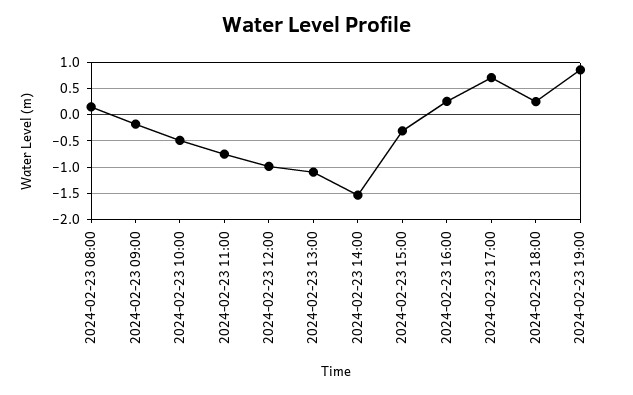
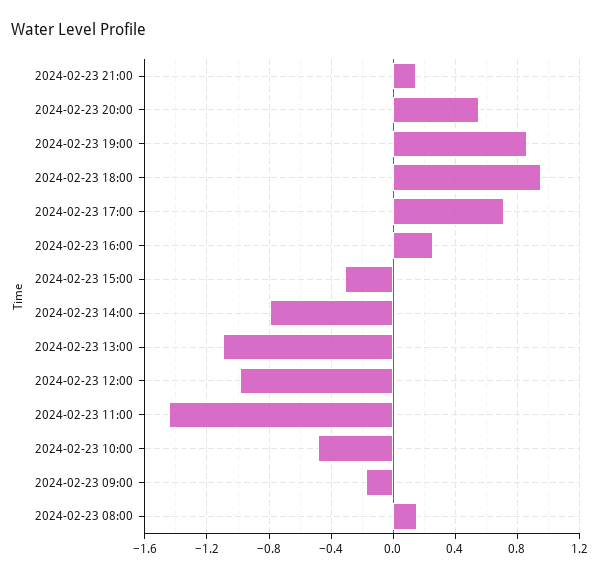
2024-02-23 11:00: -0.75 -> -1.45
2024-02-23 14:00: -1.5 -> -0.8
2024-02-23 18:00: 0.25 -> 0.95
2024-02-23 21:00: none -> 0.15
2024-02-23 20:00: none -> 0.55

